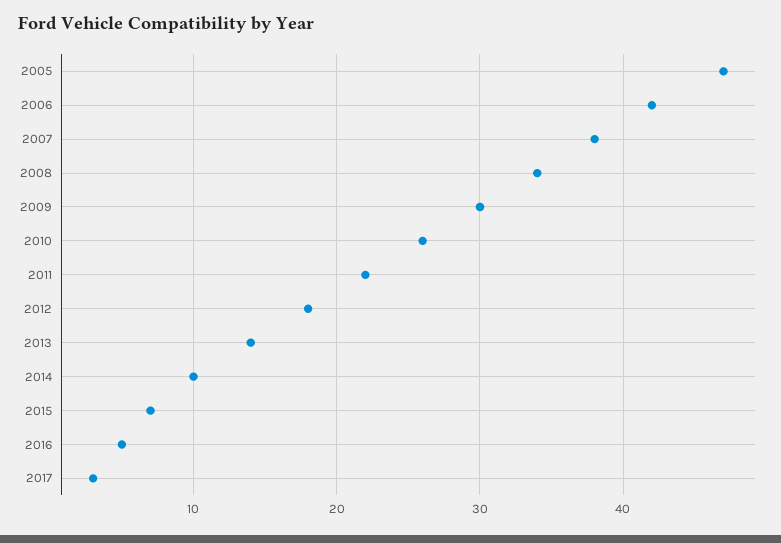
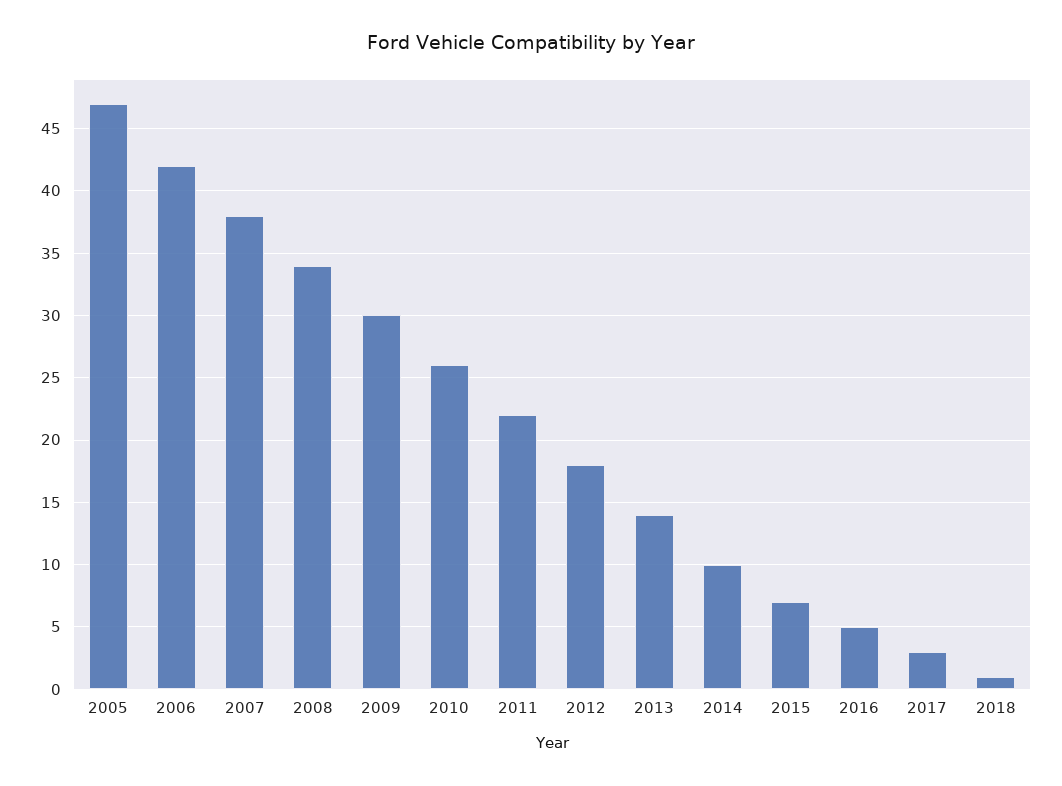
2018: none -> 1

